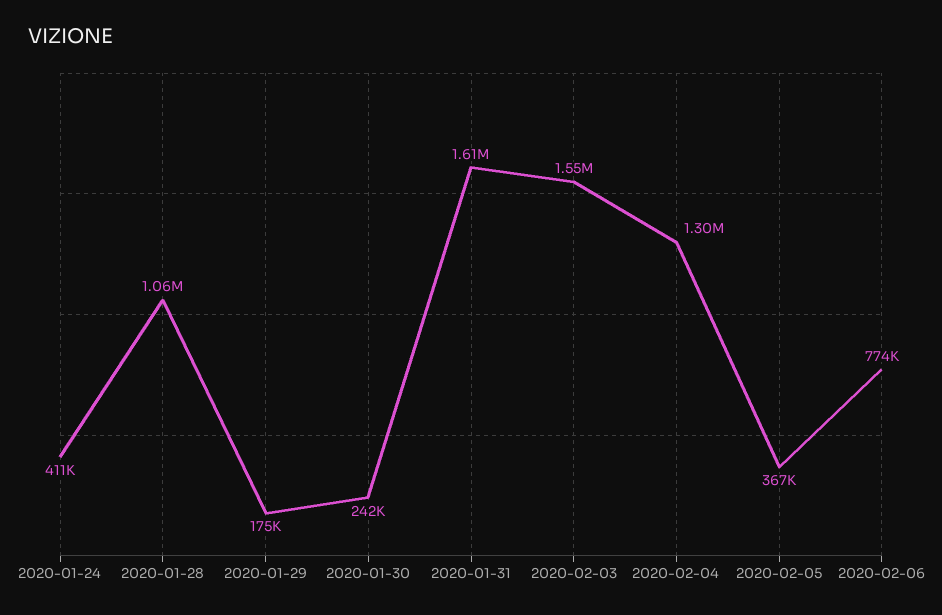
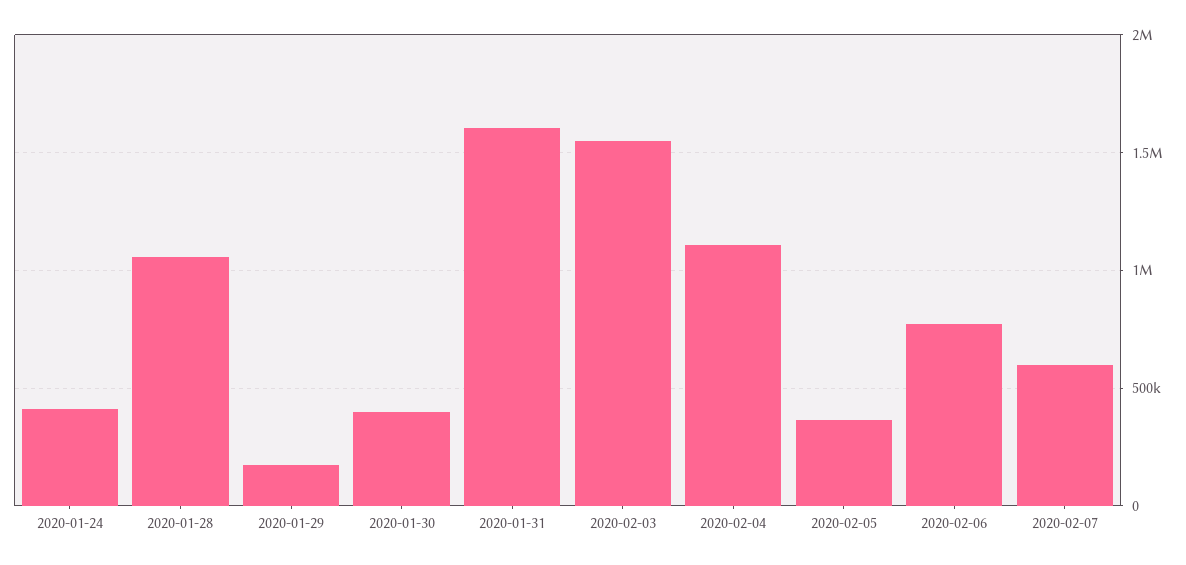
2020-01-30: 242000 -> 400000
2020-02-04: 1300000 -> 1100000
2020-02-07: none -> 600000

